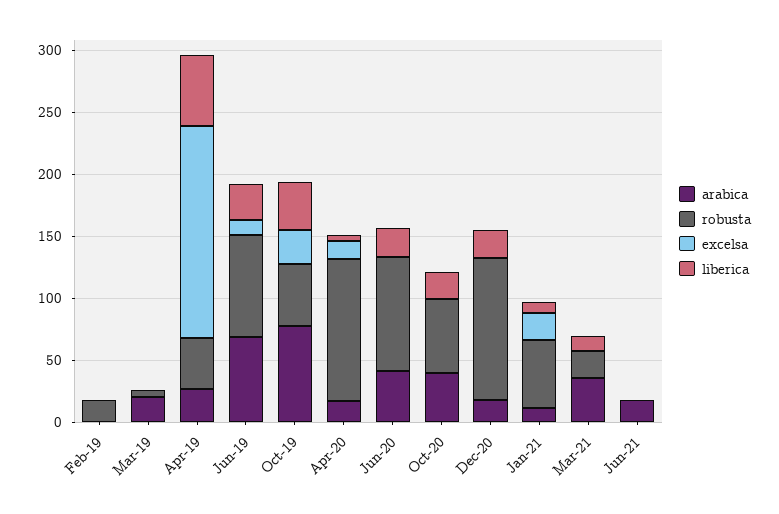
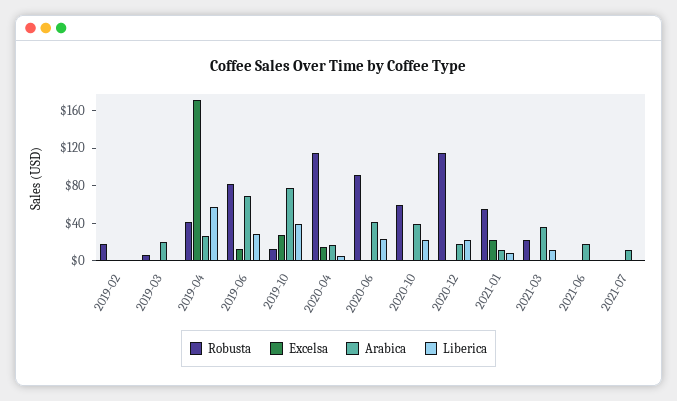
robusta, Oct-19: 50 -> 10
robusta, 2021-07: none -> 0
excelsa, 2021-07: none -> 0
arabica, 2021-07: none -> 10
liberica, 2021-07: none -> 0

